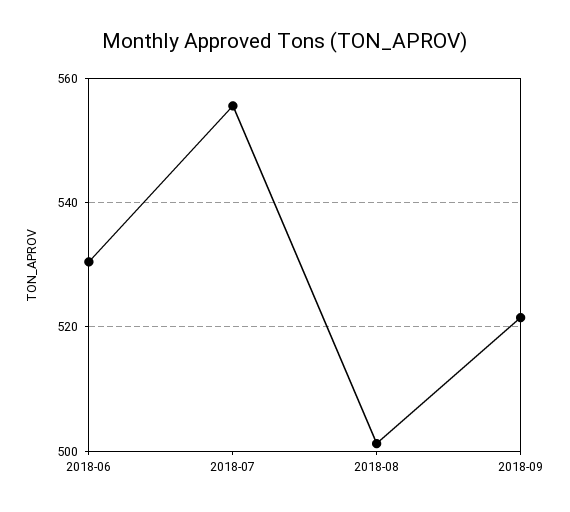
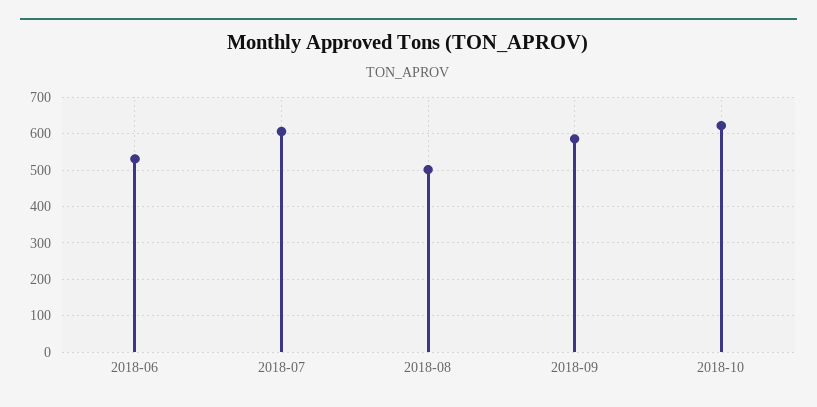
2018-07: 556 -> 600
2018-09: 522 -> 580
2018-10: none -> 620

